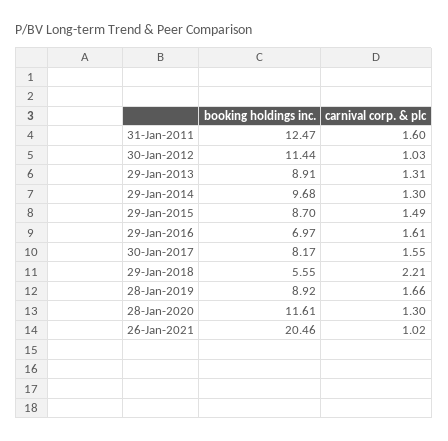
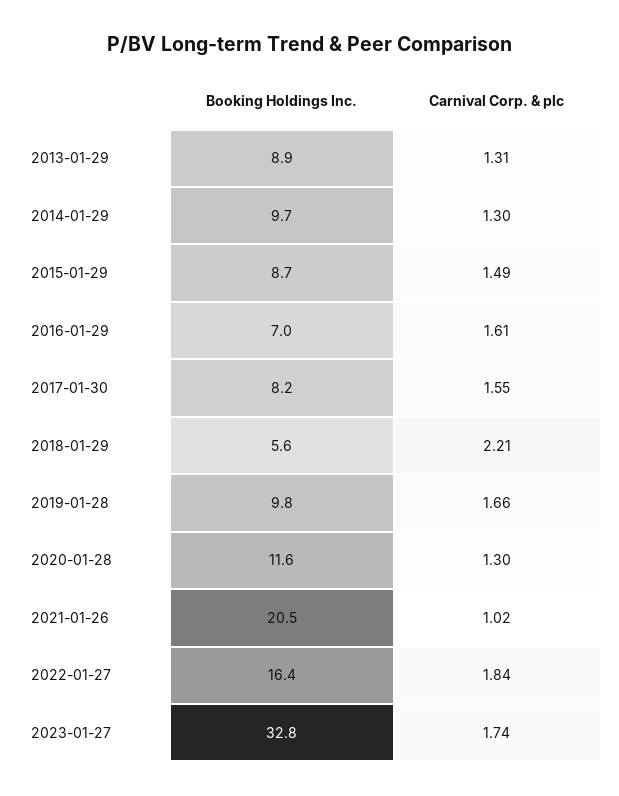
booking holdings inc., 31-Jan-2011: 12.47 -> none
carnival corp. & plc, 31-Jan-2011: 1.6 -> none
booking holdings inc., 30-Jan-2012: 11.44 -> none
carnival corp. & plc, 30-Jan-2012: 1.03 -> none
booking holdings inc., 28-Jan-2019: 8.92 -> 9.8
booking holdings inc., 2022-01-27: none -> 16.4
carnival corp. & plc, 2022-01-27: none -> 1.84
booking holdings inc., 2023-01-27: none -> 32.8
carnival corp. & plc, 2023-01-27: none -> 1.74

